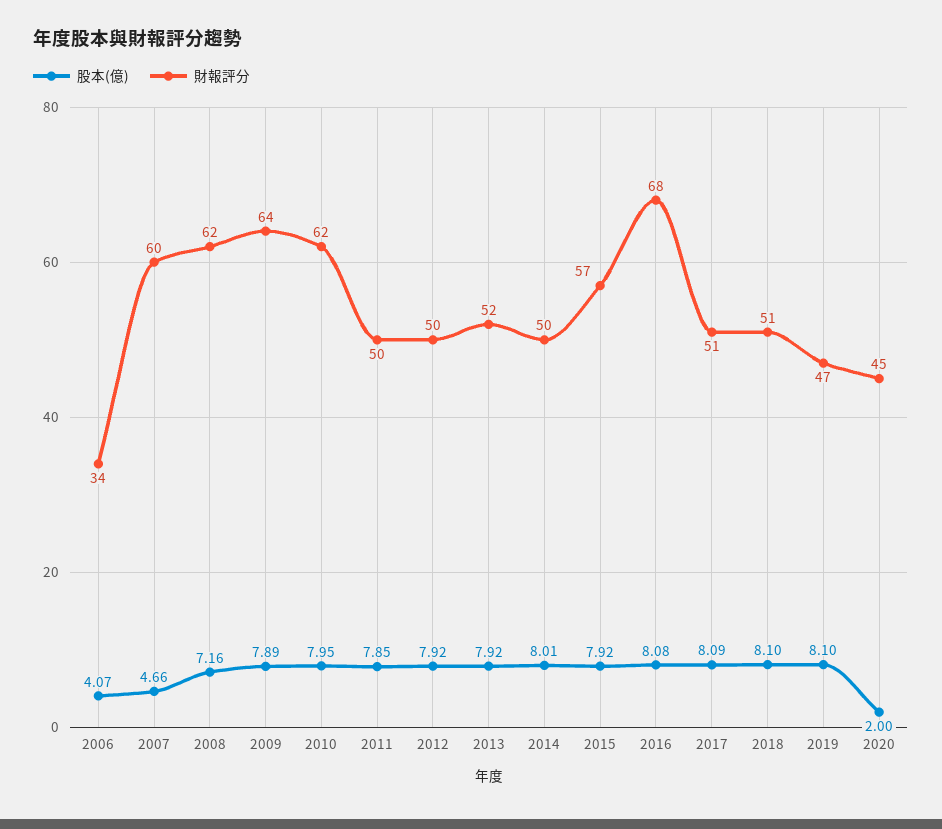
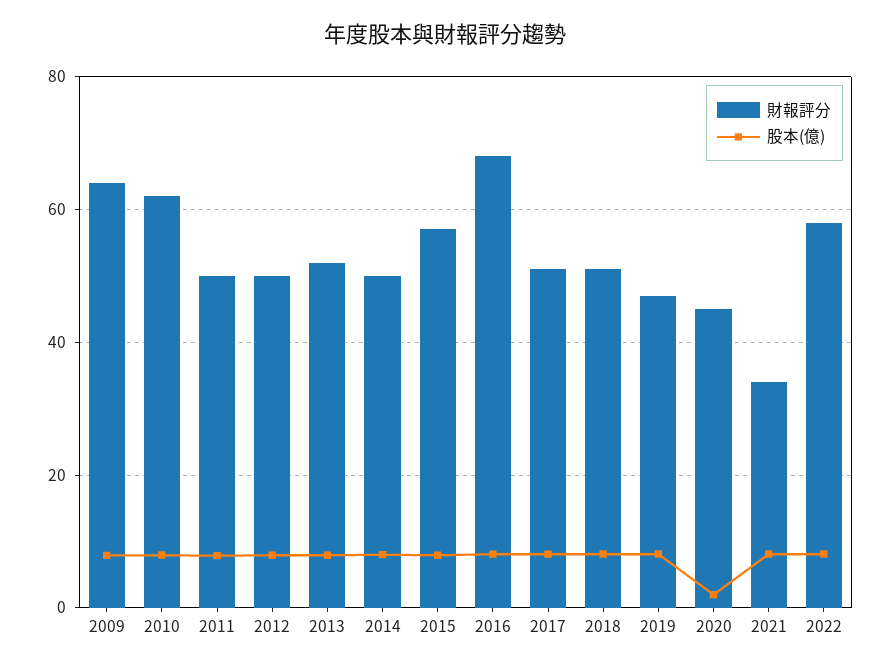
股本(億), 2006: 4.07 -> none
財報評分, 2006: 34 -> none
股本(億), 2007: 4.66 -> none
財報評分, 2007: 60 -> none
股本(億), 2008: 7.16 -> none
財報評分, 2008: 62 -> none
財報評分, 2021: none -> 34
股本(億), 2021: none -> 8
財報評分, 2022: none -> 58
股本(億), 2022: none -> 8

